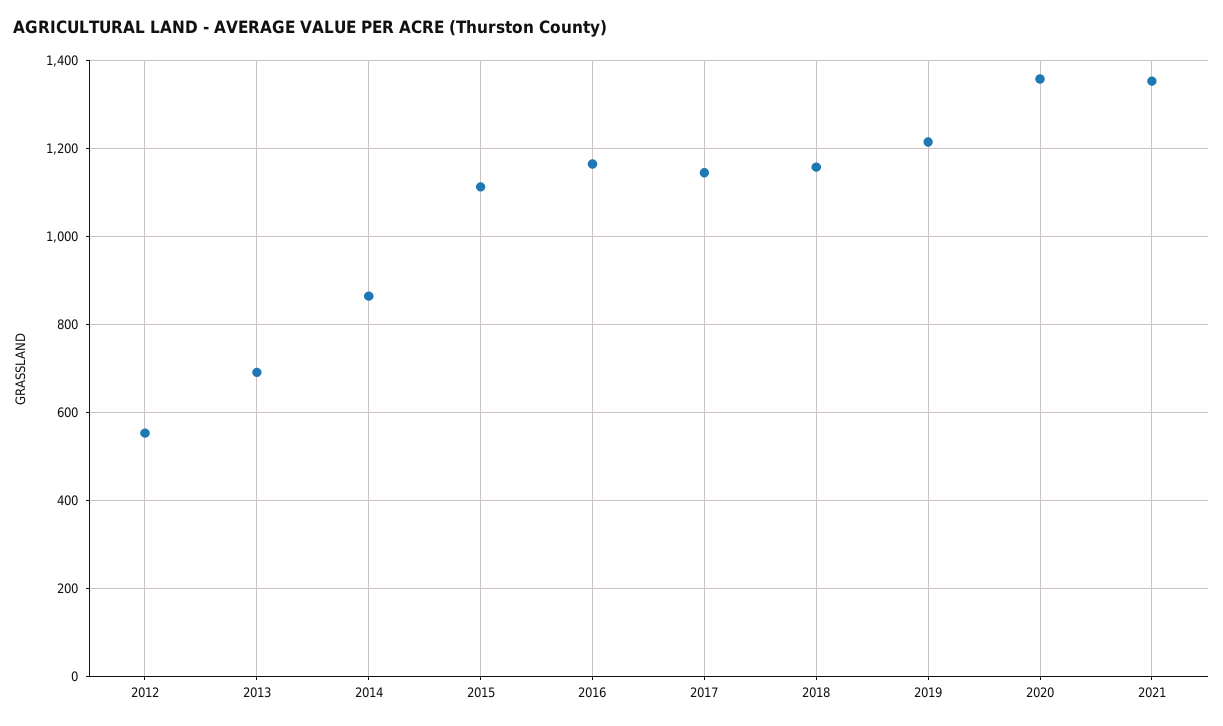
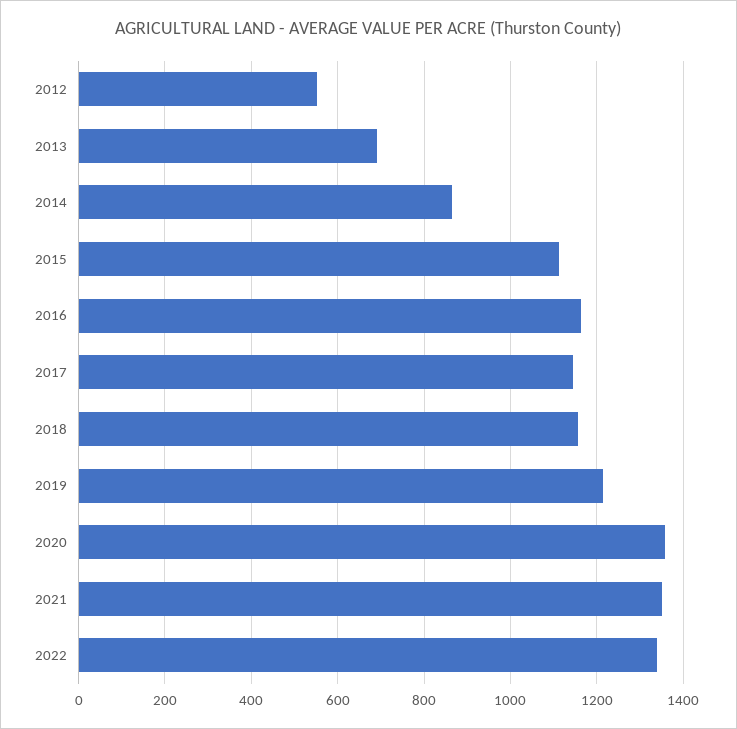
2022: none -> 1340

